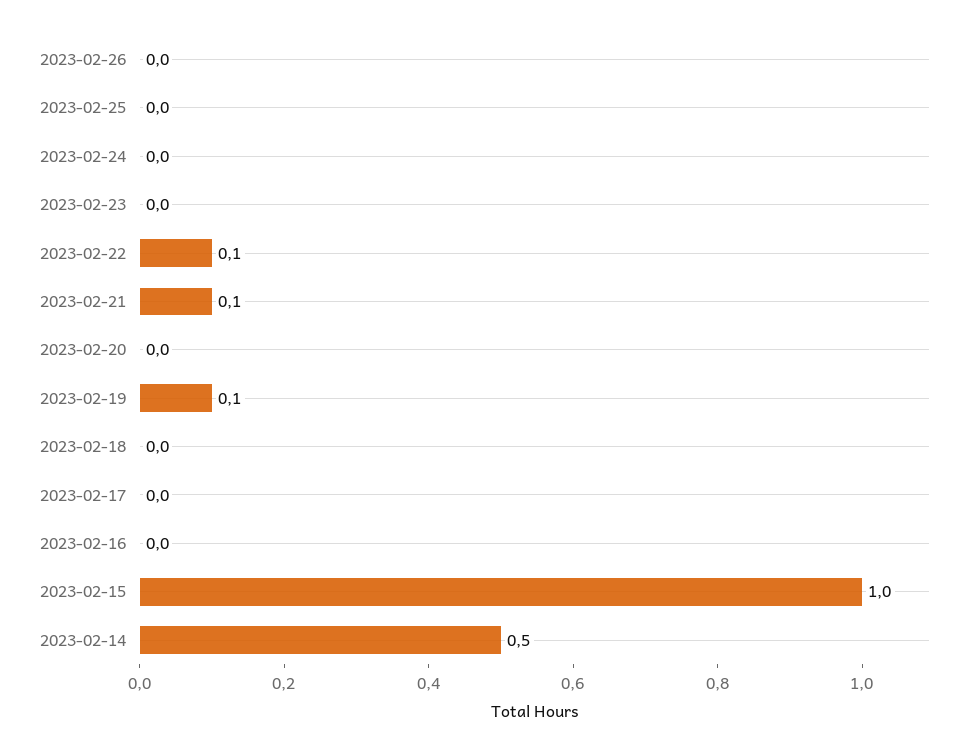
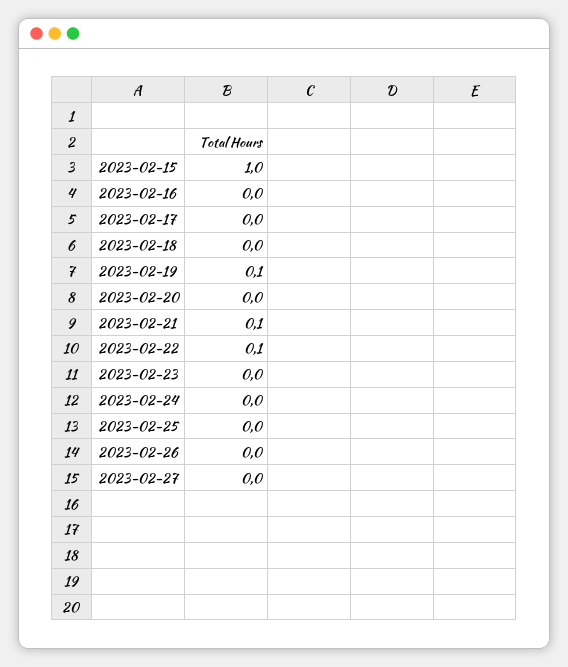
2023-02-14: 0.5 -> none
2023-02-27: none -> 0

